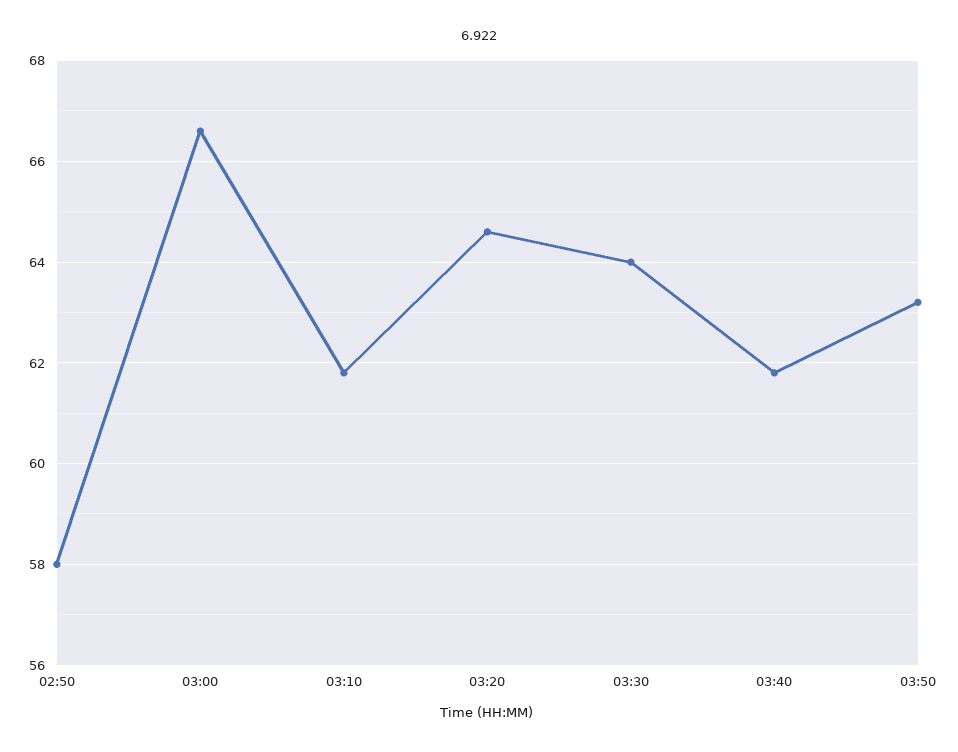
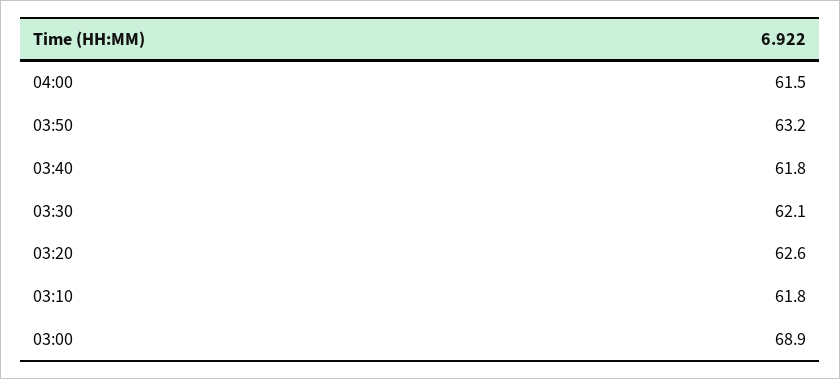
02:50: 58 -> none
03:00: 66.5 -> 68.9
03:20: 64.5 -> 62.6
03:30: 64 -> 62.1
04:00: none -> 61.5

